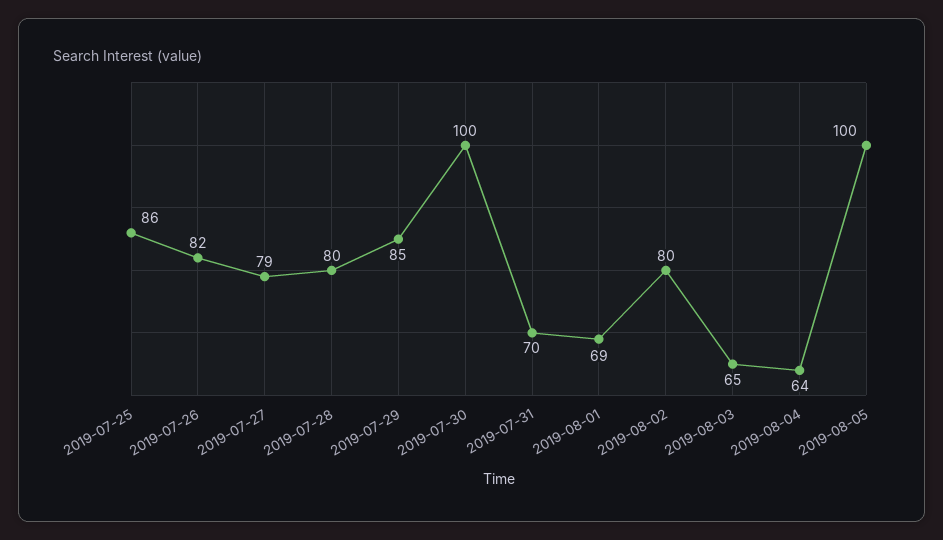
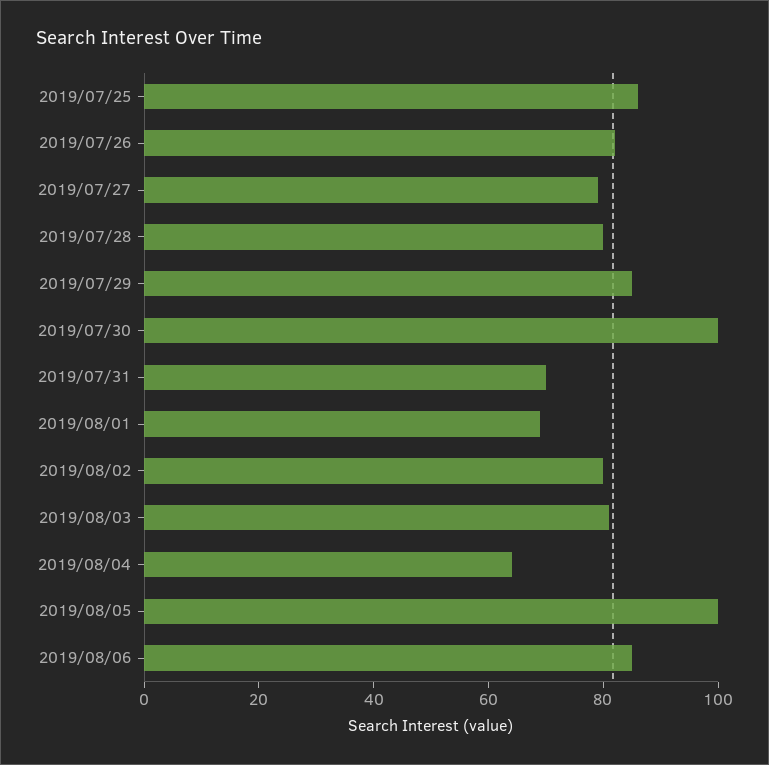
2019-08-03: 65 -> 80
2019/08/06: none -> 85

